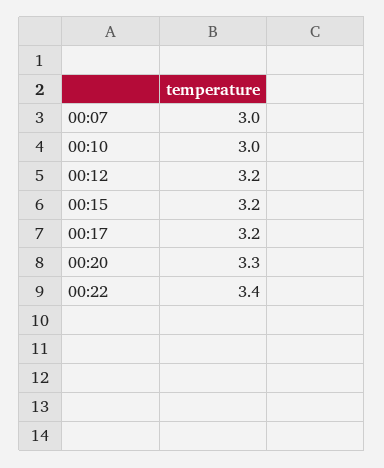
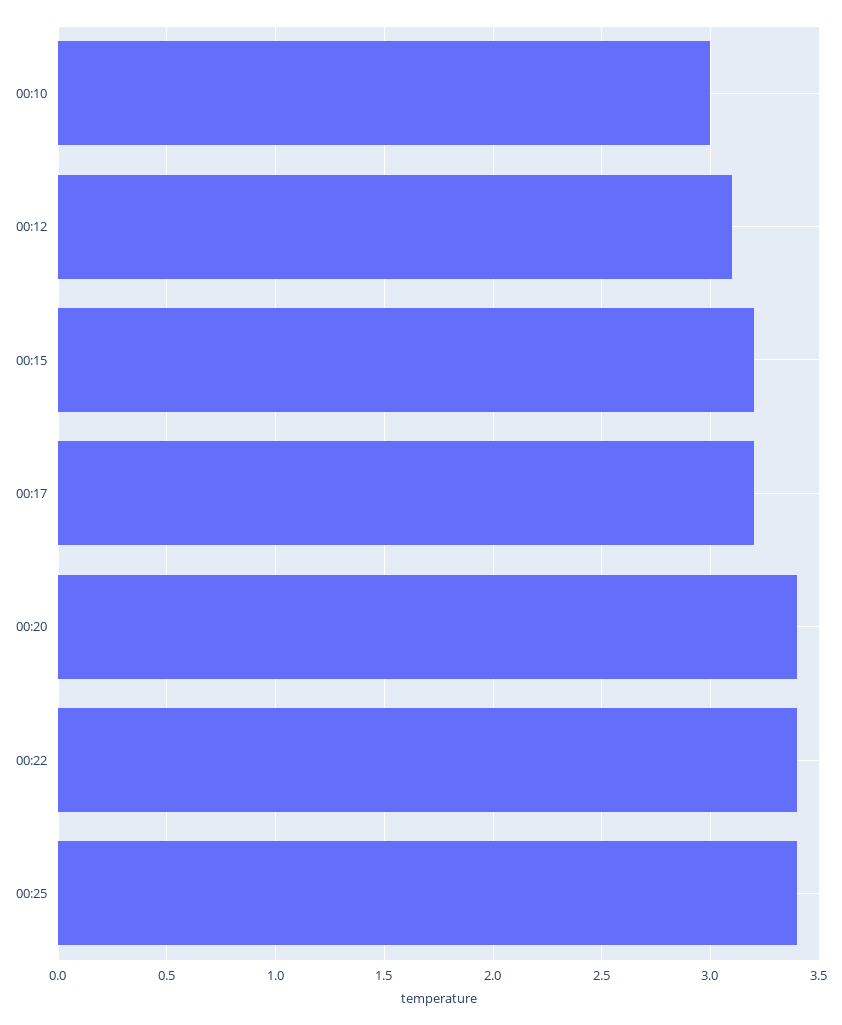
00:07: 3 -> none
00:12: 3.2 -> 3.1
00:20: 3.3 -> 3.4
00:25: none -> 3.4

